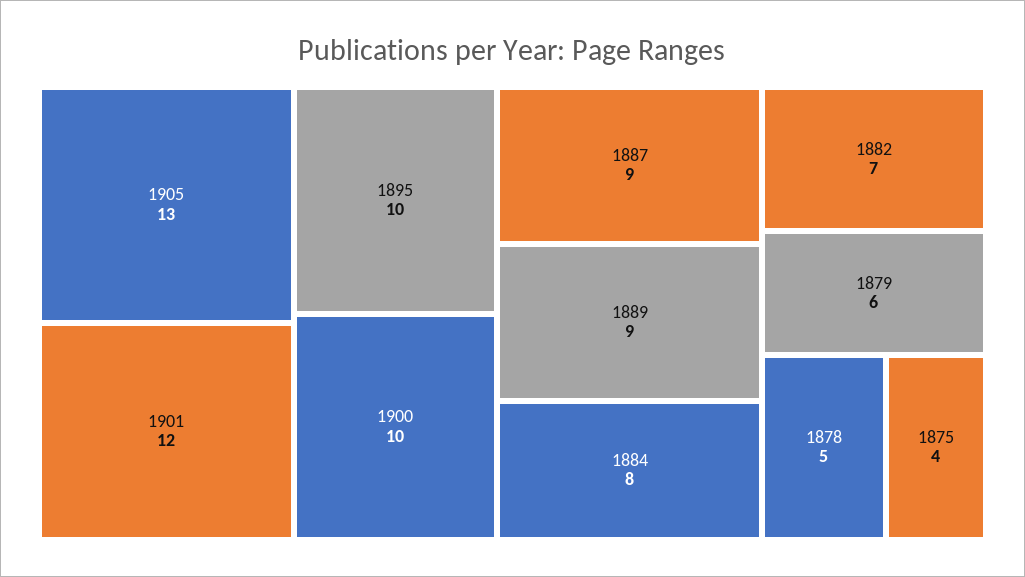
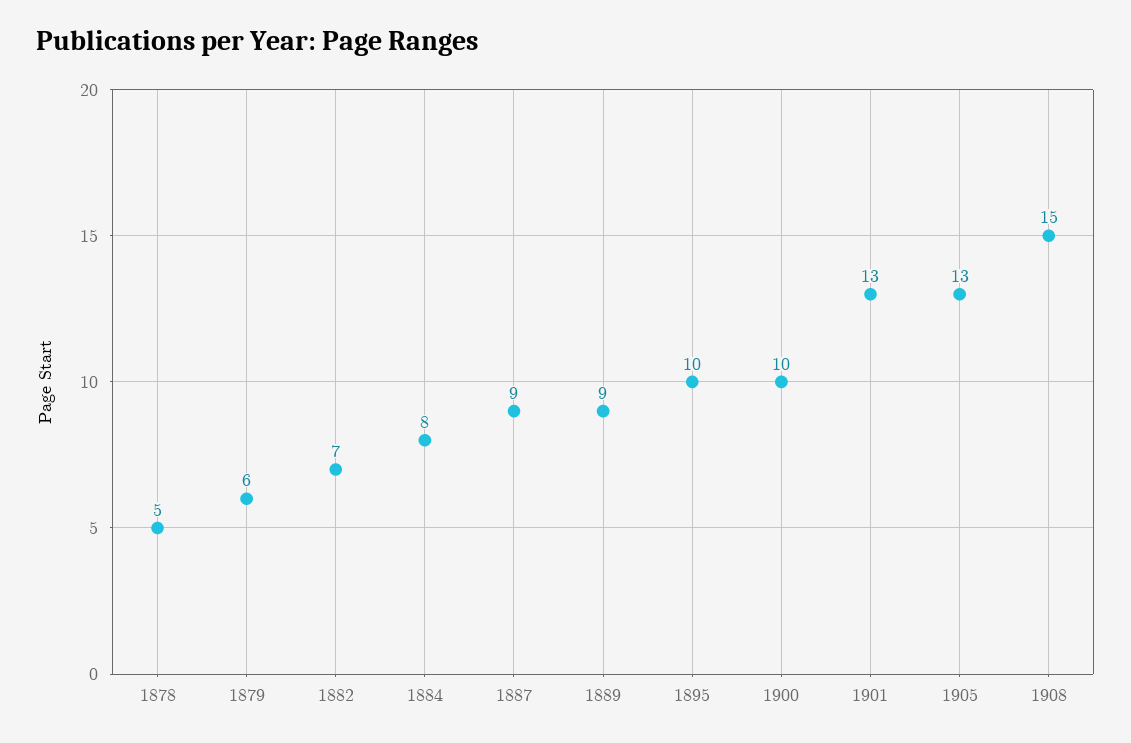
1901: 12 -> 13
1875: 4 -> none
1908: none -> 15

